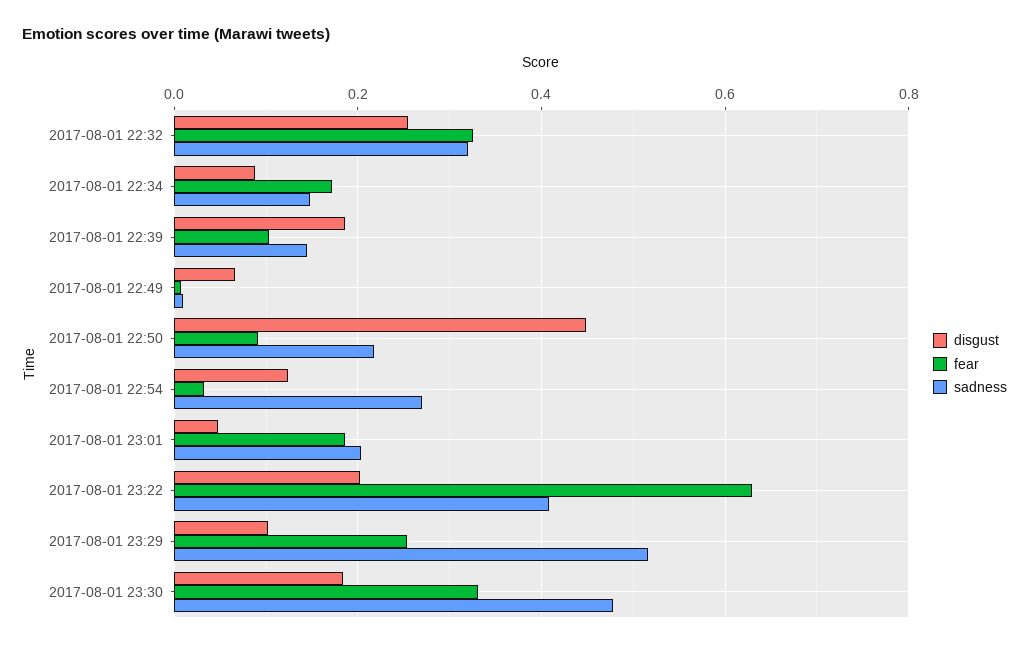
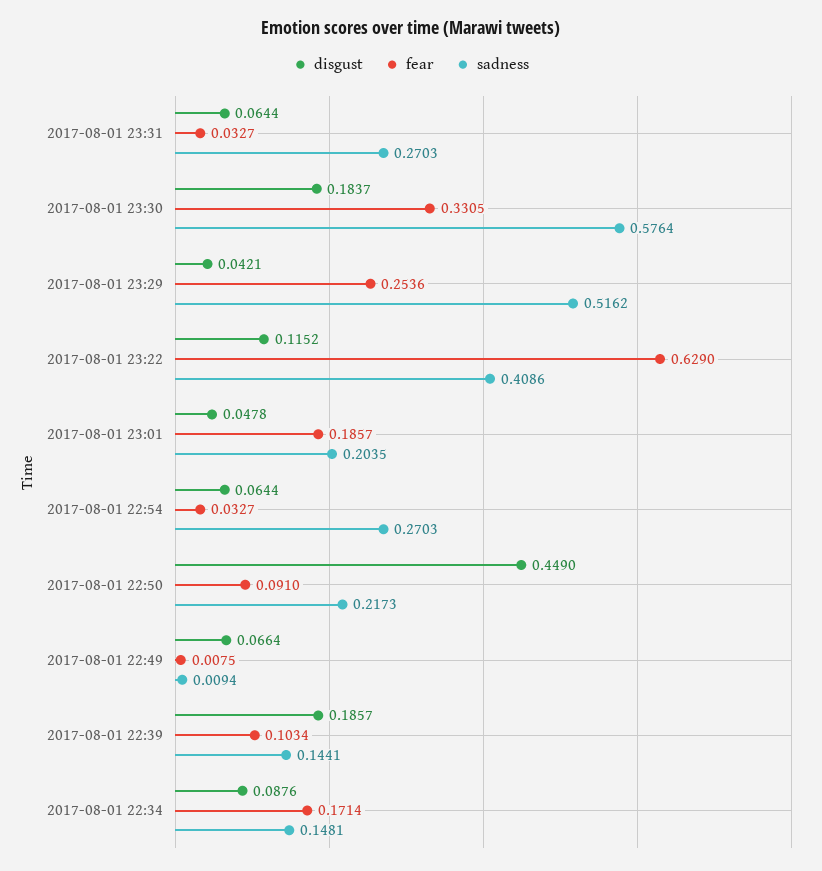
disgust, 2017-08-01 22:32: 0.26 -> none
fear, 2017-08-01 22:32: 0.32 -> none
sadness, 2017-08-01 22:32: 0.32 -> none
disgust, 2017-08-01 22:54: 0.12 -> 0.0644
disgust, 2017-08-01 23:22: 0.2 -> 0.1152
disgust, 2017-08-01 23:29: 0.1 -> 0.0421
sadness, 2017-08-01 23:30: 0.48 -> 0.5764
disgust, 2017-08-01 23:31: none -> 0.0644
fear, 2017-08-01 23:31: none -> 0.0327
sadness, 2017-08-01 23:31: none -> 0.2703

